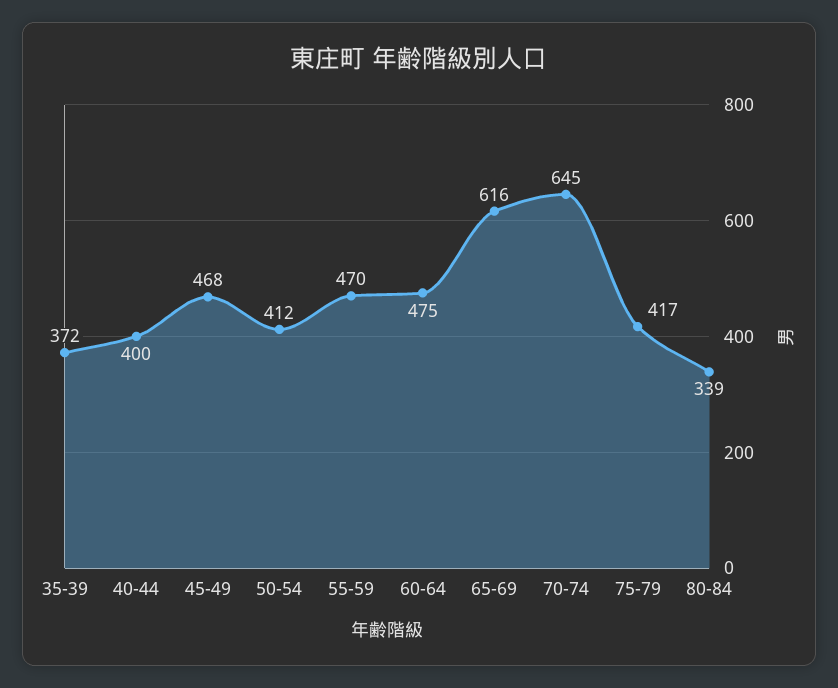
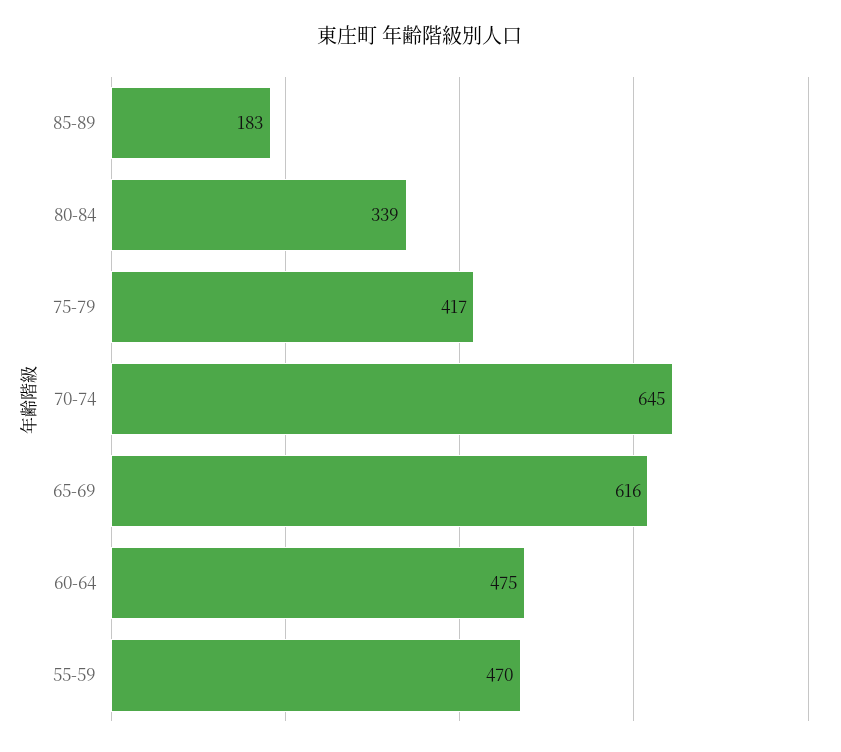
35-39: 372 -> none
40-44: 400 -> none
45-49: 468 -> none
50-54: 412 -> none
85-89: none -> 183

